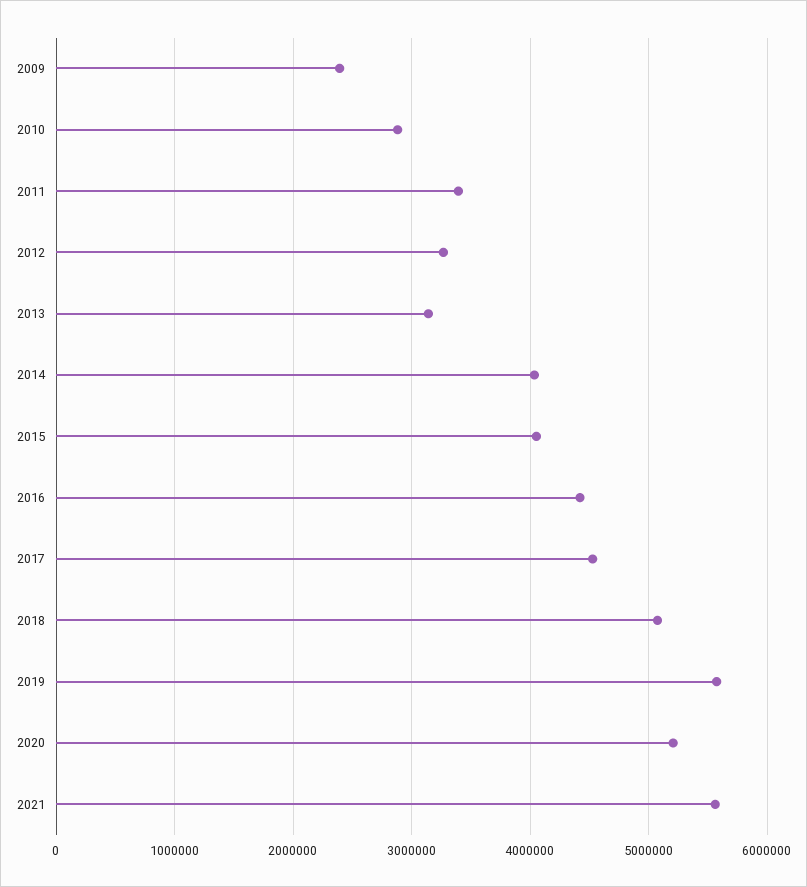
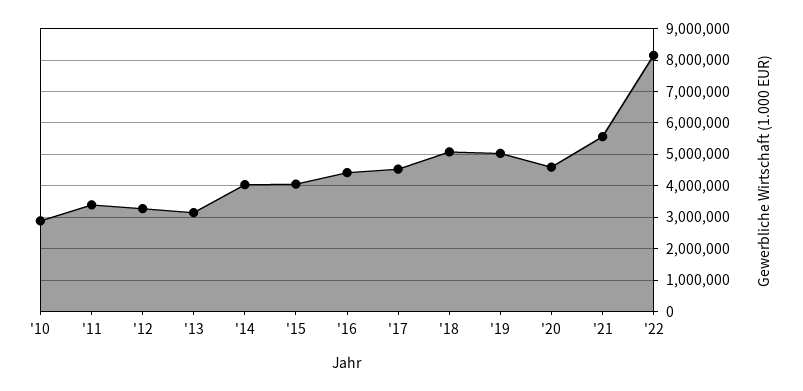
2009: 2400000 -> none
2019: 5600000 -> 5000000
2020: 5200000 -> 4600000
'22: none -> 8200000

